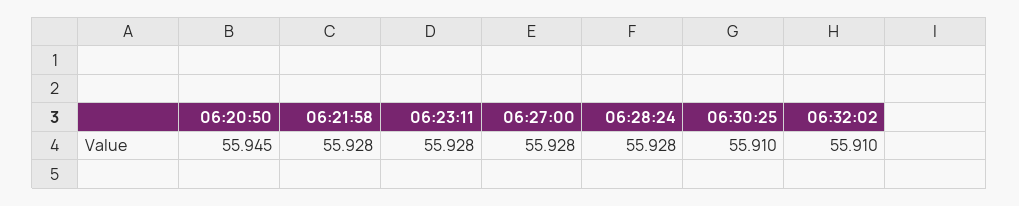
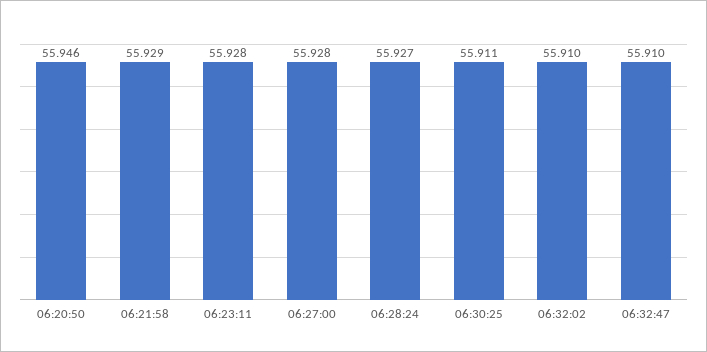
06:20:50: 55.945 -> 55.946
06:21:58: 55.928 -> 55.929
06:28:24: 55.928 -> 55.927
06:30:25: 55.91 -> 55.911
06:32:47: none -> 55.91

